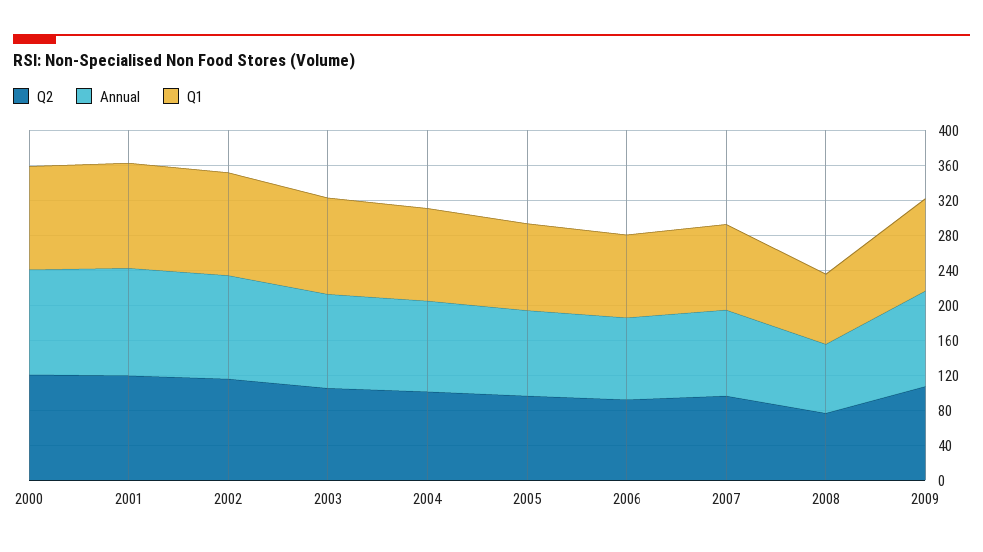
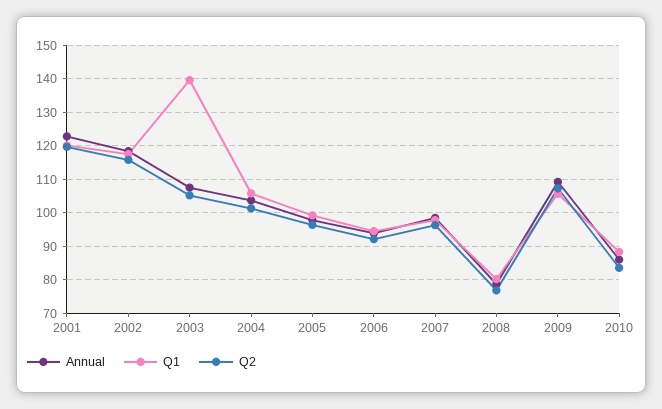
Q2, 2000: 120 -> none
Annual, 2000: 120 -> none
Q1, 2000: 120 -> none
Q1, 2003: 110 -> 140
Annual, 2010: none -> 86
Q1, 2010: none -> 88
Q2, 2010: none -> 84

